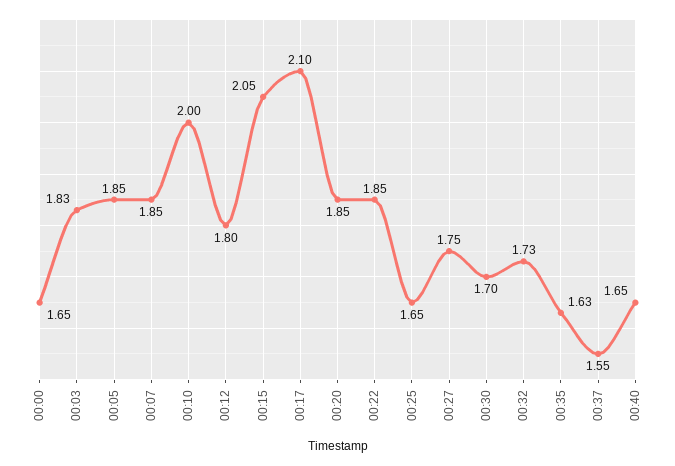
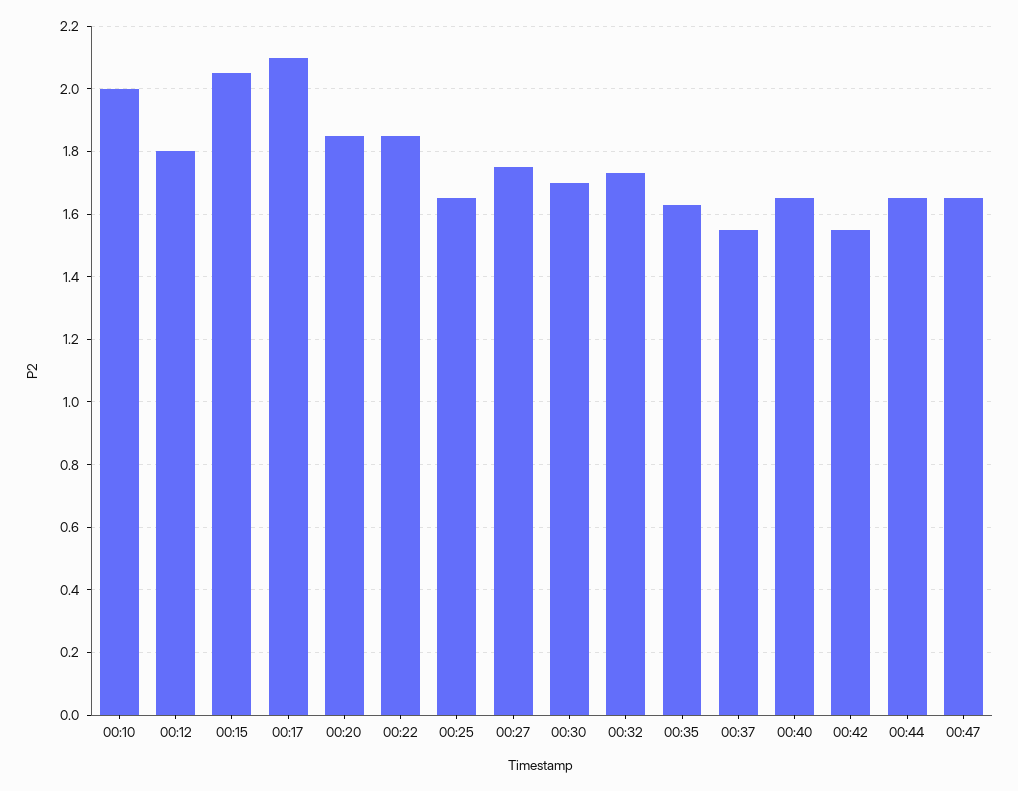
00:00: 1.65 -> none
00:03: 1.83 -> none
00:05: 1.85 -> none
00:07: 1.85 -> none
00:42: none -> 1.55
00:44: none -> 1.65
00:47: none -> 1.65

